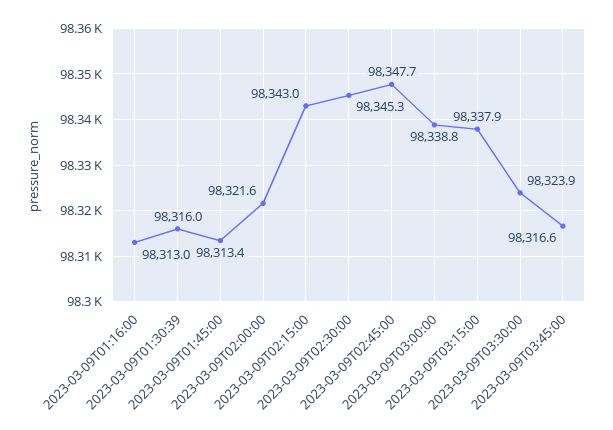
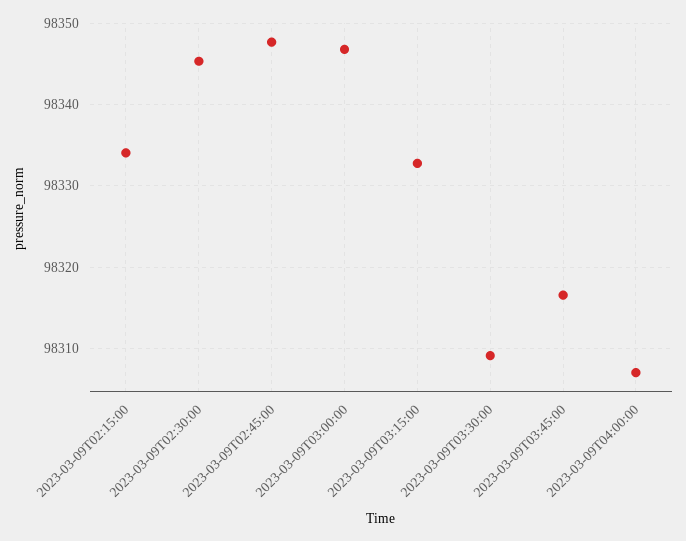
2023-03-09T01:16:00: 98313 -> none
2023-03-09T01:30:39: 98316 -> none
2023-03-09T01:45:00: 98313.4 -> none
2023-03-09T02:00:00: 98321.6 -> none
2023-03-09T02:15:00: 98343 -> 98334
2023-03-09T03:00:00: 98338.8 -> 98347
2023-03-09T03:15:00: 98337.9 -> 98333
2023-03-09T03:30:00: 98323.9 -> 98309
2023-03-09T04:00:00: none -> 98307

